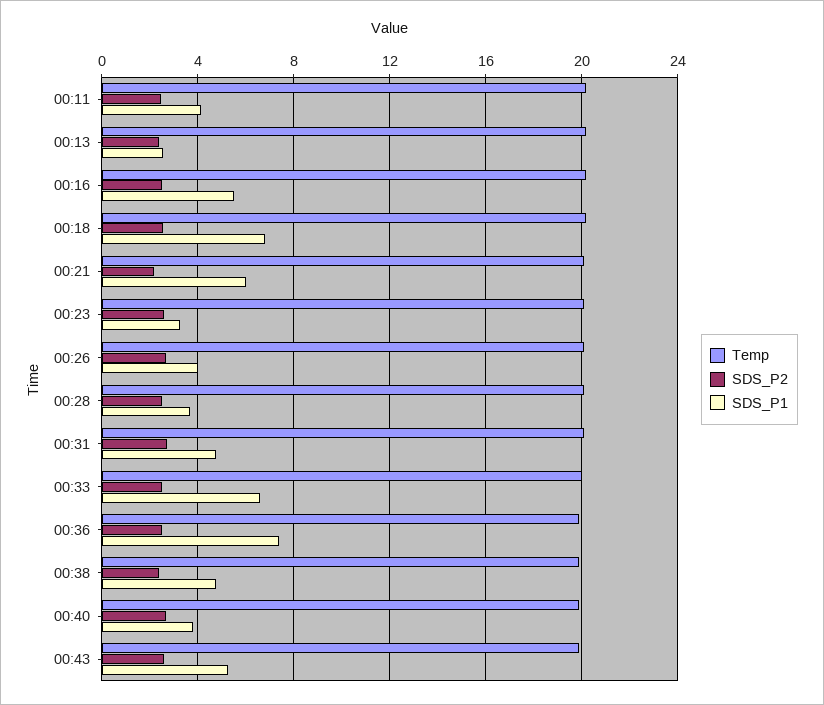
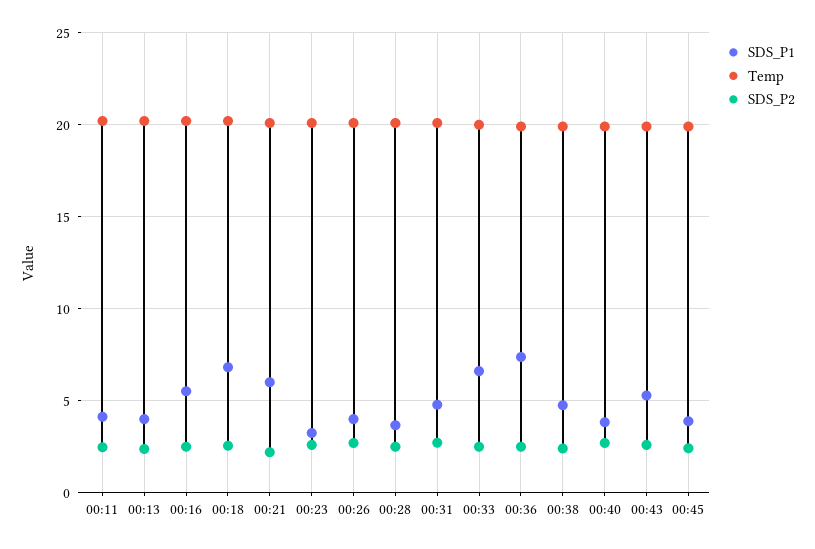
SDS_P1, 00:13: 2.5 -> 4
SDS_P1, 00:45: none -> 4
Temp, 00:45: none -> 20
SDS_P2, 00:45: none -> 2.5

